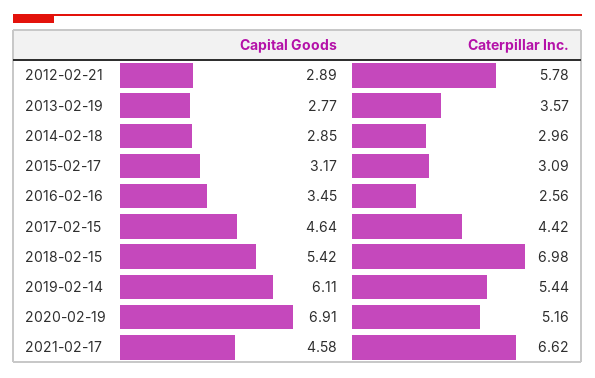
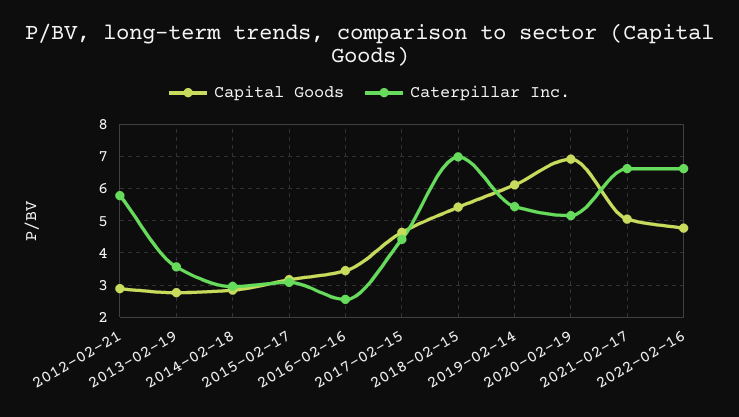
Capital Goods, 2021-02-17: 4.58 -> 5
Capital Goods, 2022-02-16: none -> 4.8
Caterpillar Inc., 2022-02-16: none -> 6.6

